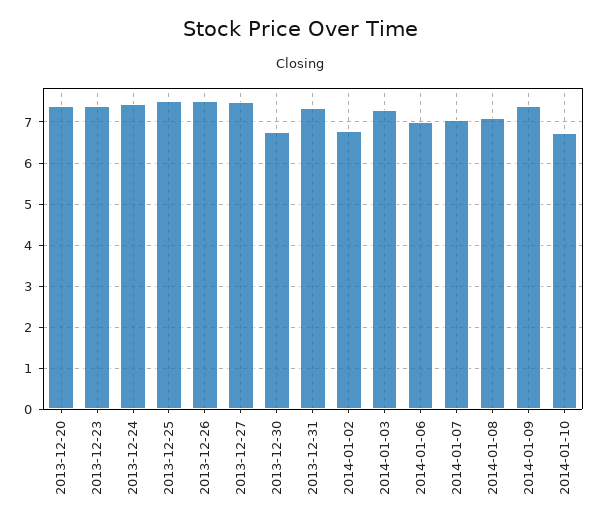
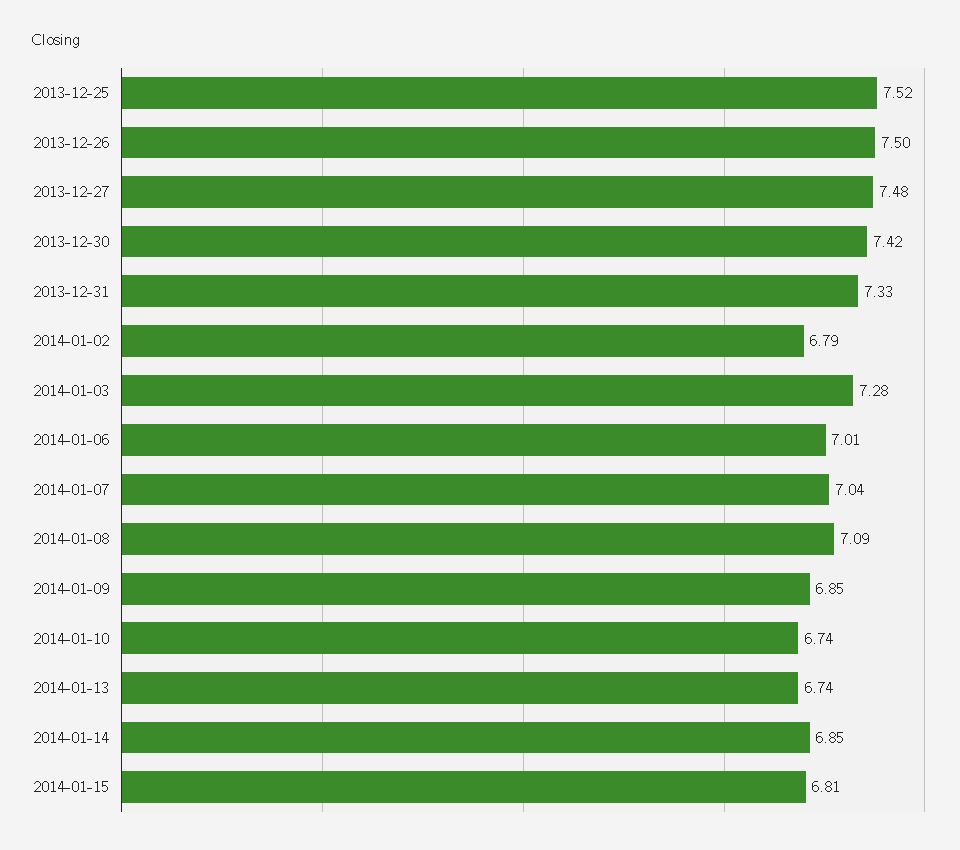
2013-12-20: 7.4 -> none
2013-12-23: 7.4 -> none
2013-12-24: 7.4 -> none
2013-12-30: 6.8 -> 7.42
2014-01-09: 7.4 -> 6.85
2014-01-13: none -> 6.74
2014-01-14: none -> 6.85
2014-01-15: none -> 6.81

